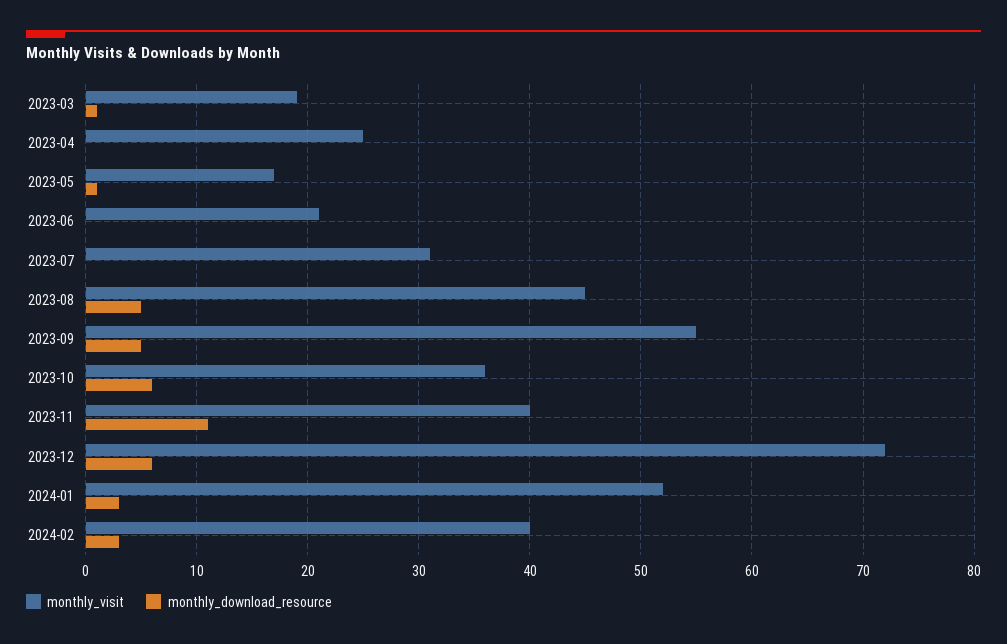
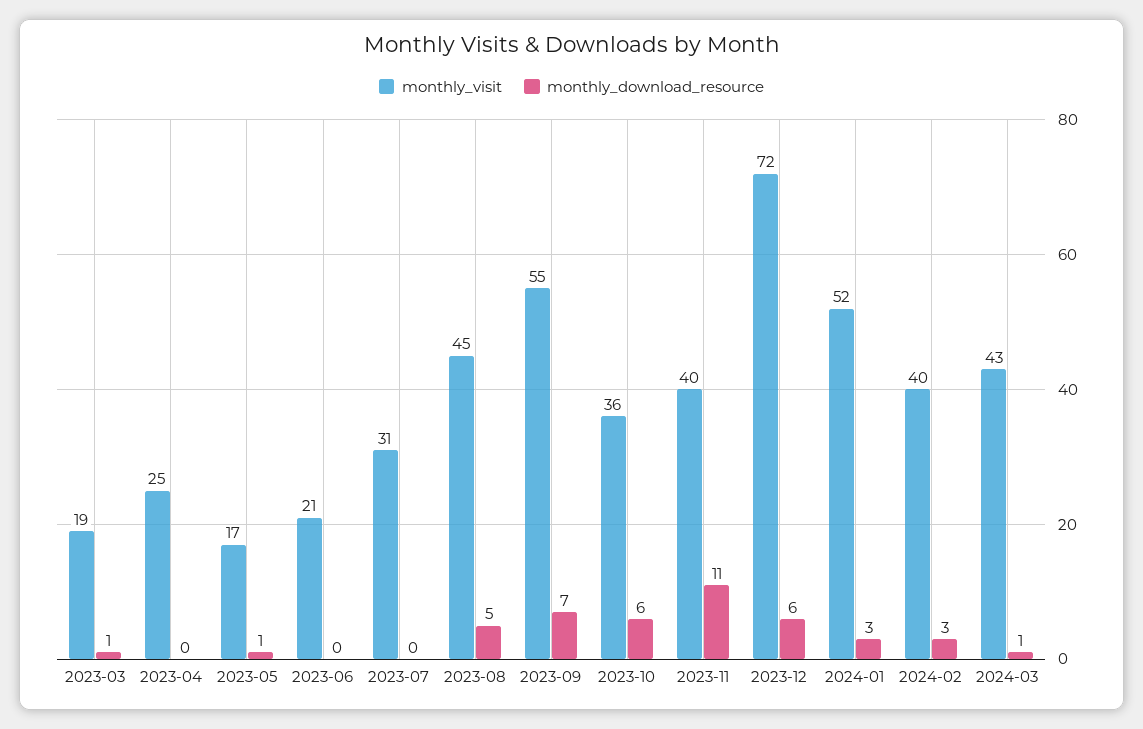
monthly_download_resource, 2023-09: 5 -> 7
monthly_visit, 2024-03: none -> 43
monthly_download_resource, 2024-03: none -> 1

